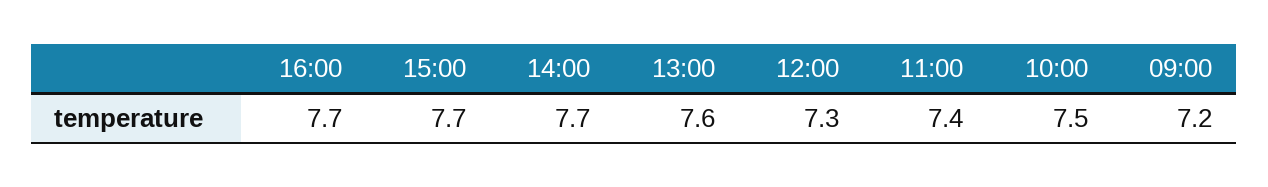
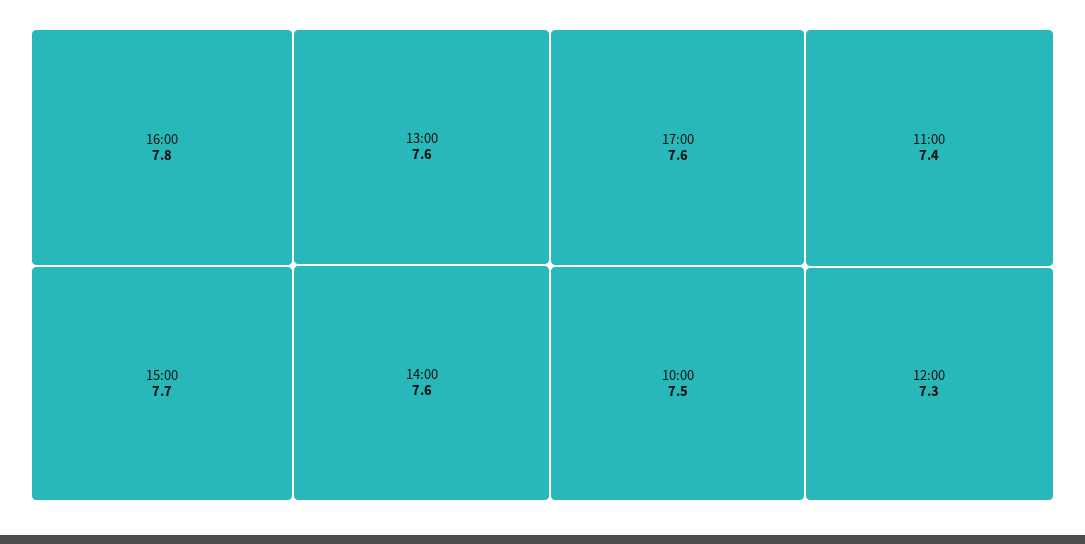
16:00: 7.7 -> 7.8
14:00: 7.7 -> 7.6
09:00: 7.2 -> none
17:00: none -> 7.6

